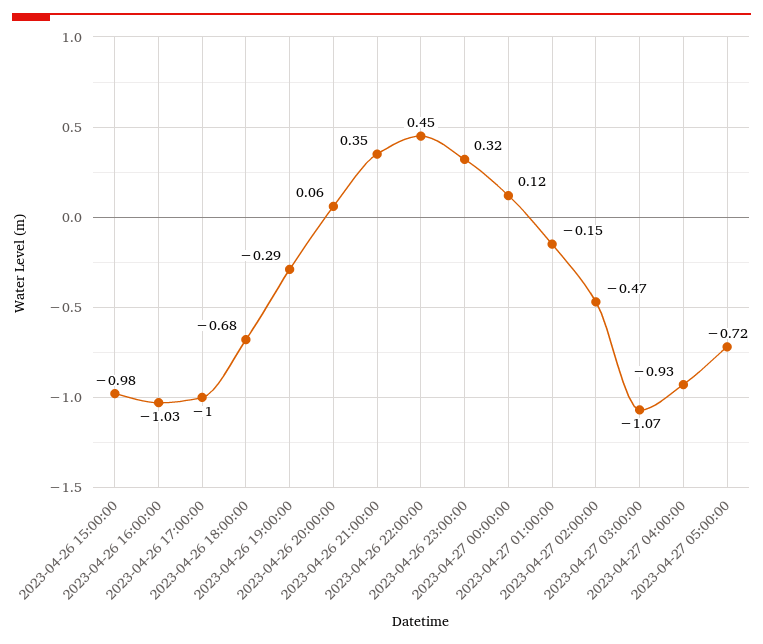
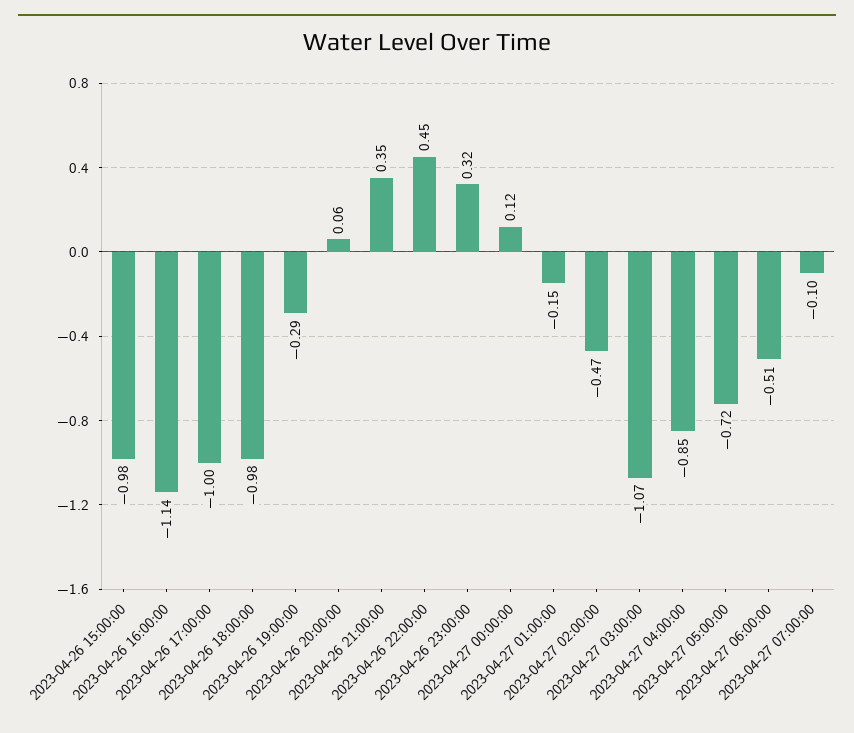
2023-04-26 16:00:00: -1.03 -> -1.14
2023-04-26 18:00:00: -0.68 -> -0.98
2023-04-27 04:00:00: -0.93 -> -0.85
2023-04-27 06:00:00: none -> -0.51
2023-04-27 07:00:00: none -> -0.1

